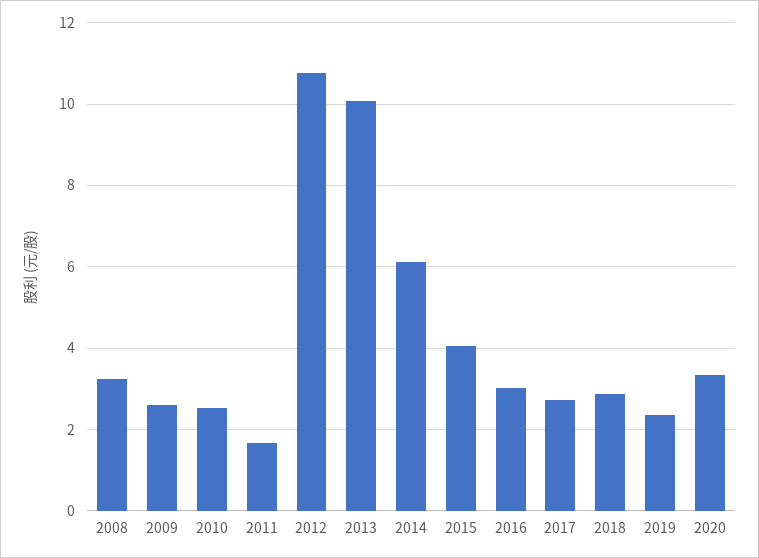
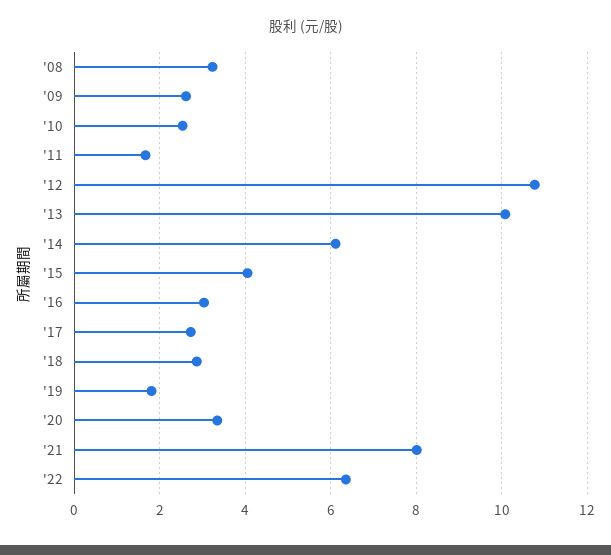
2019: 2.4 -> 1.8
'21: none -> 8
'22: none -> 6.4

